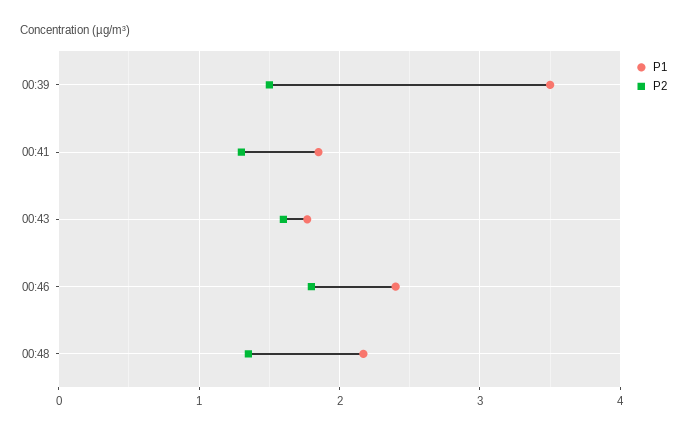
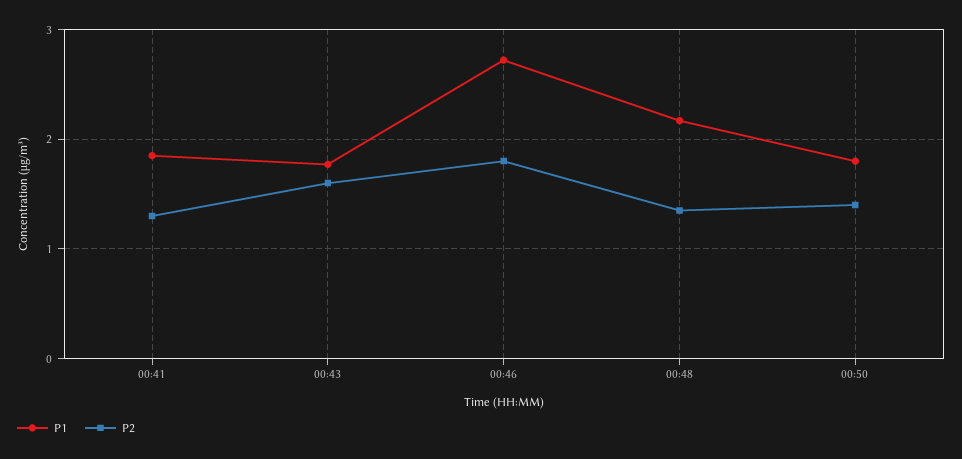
P1, 00:39: 3.5 -> none
P2, 00:39: 1.5 -> none
P1, 00:46: 2.4 -> 2.7
P1, 00:50: none -> 1.8
P2, 00:50: none -> 1.4

